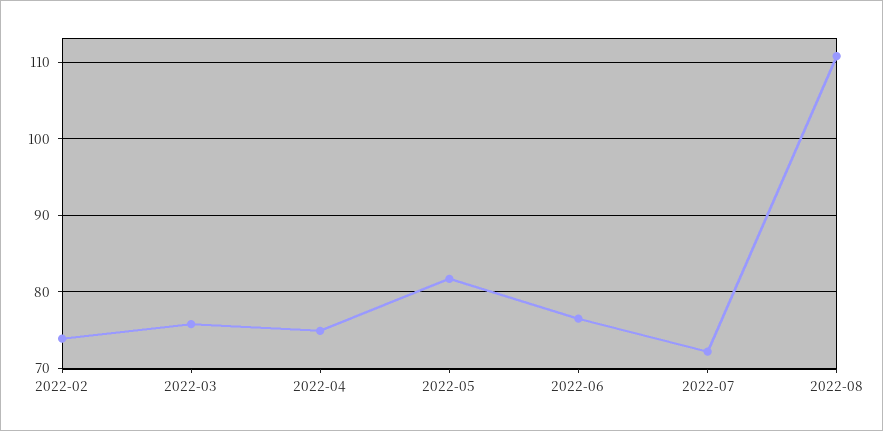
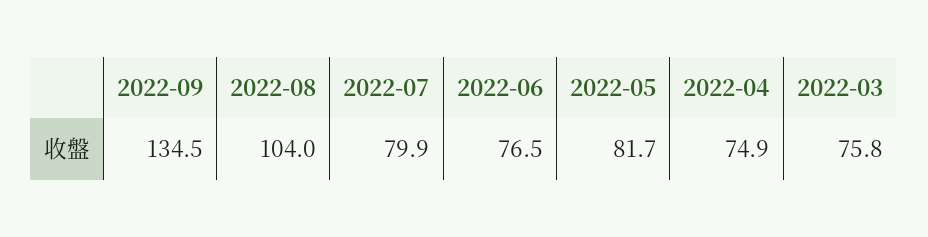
2022-02: 74 -> none
2022-07: 72 -> 79.9
2022-08: 111 -> 104
2022-09: none -> 134.5

